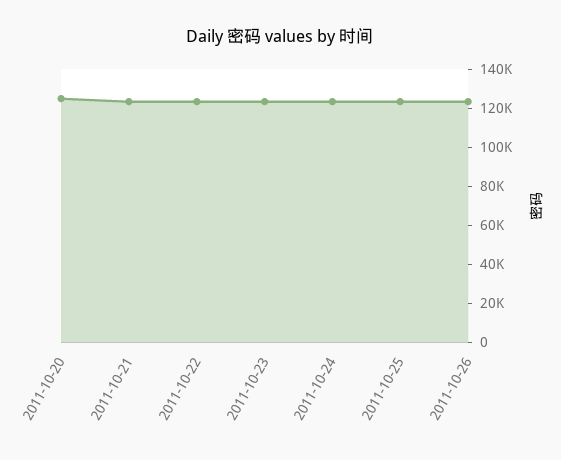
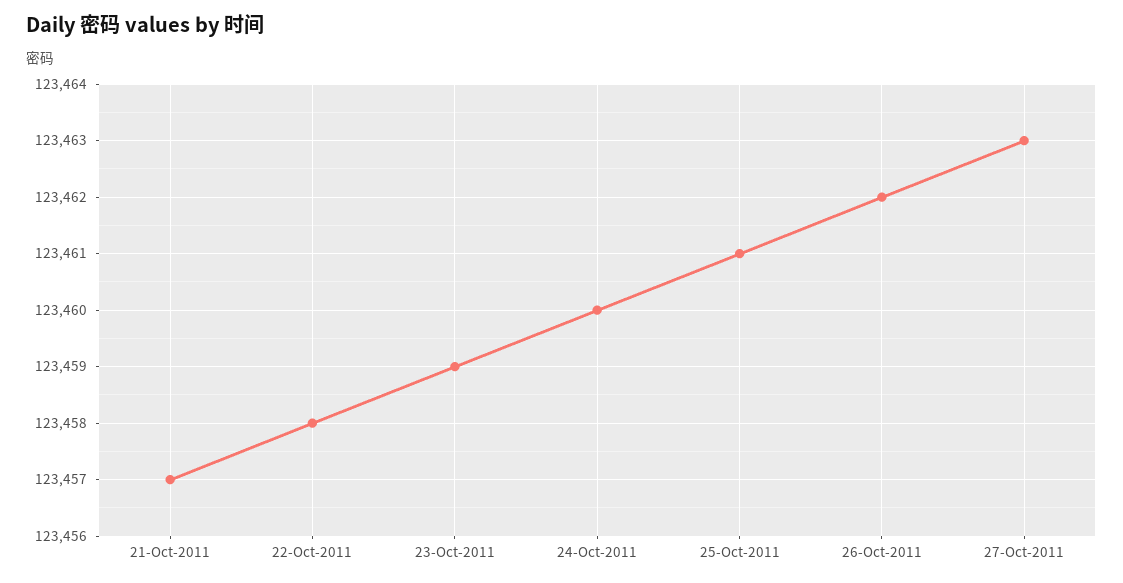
2011-10-20: 125000 -> none
27-Oct-2011: none -> 123463

